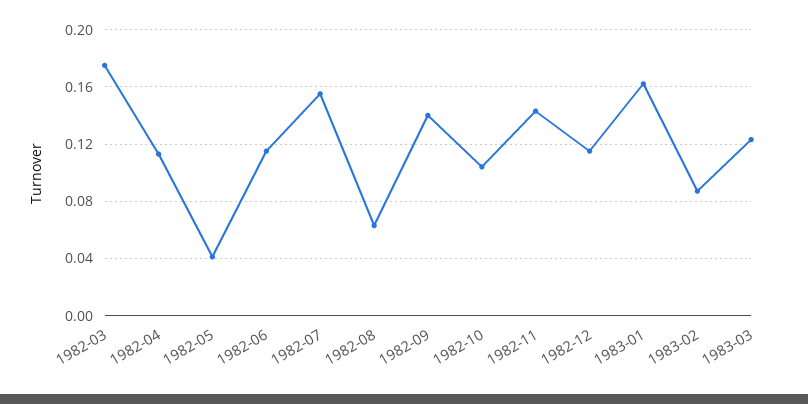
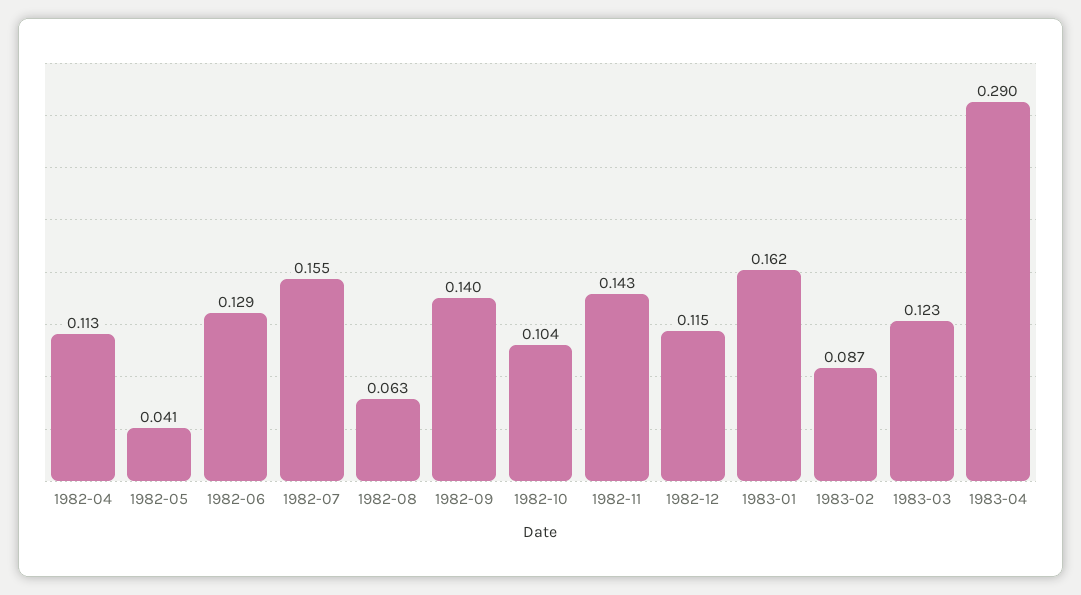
1982-03: 0.175 -> none
1982-06: 0.115 -> 0.129
1983-04: none -> 0.29

